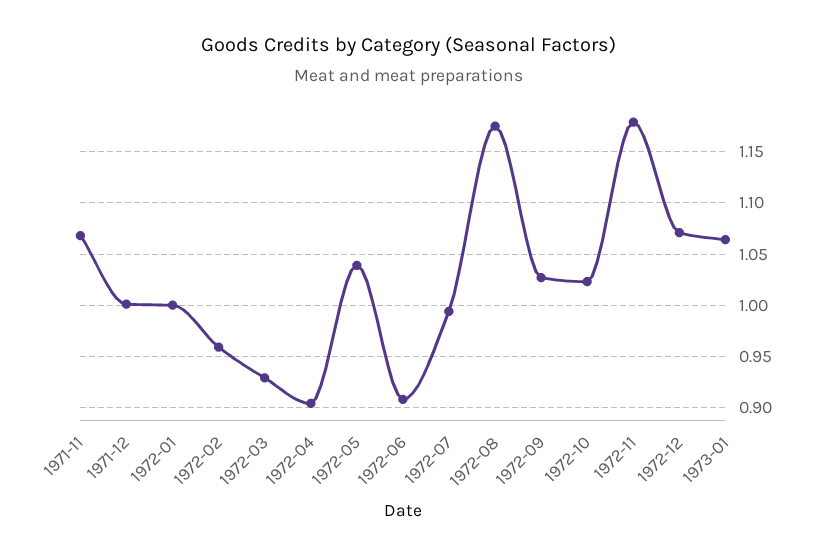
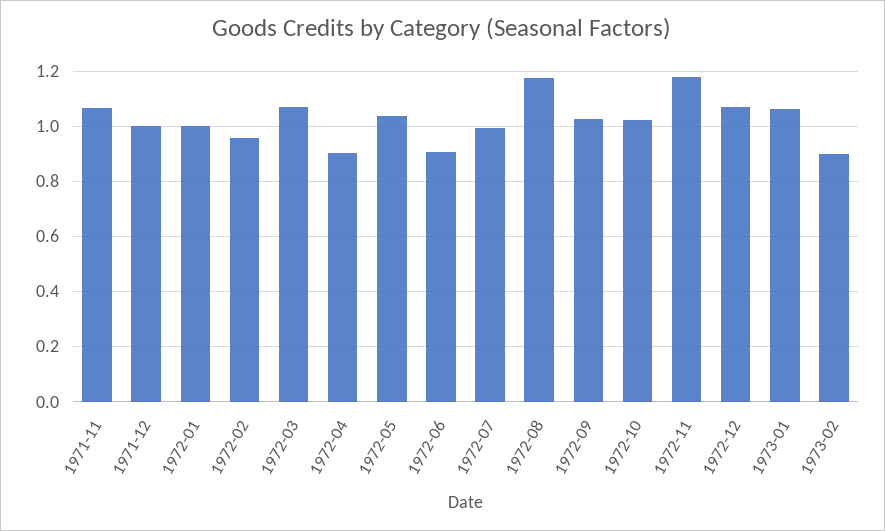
1972-03: 0.93 -> 1.075
1973-02: none -> 0.9

